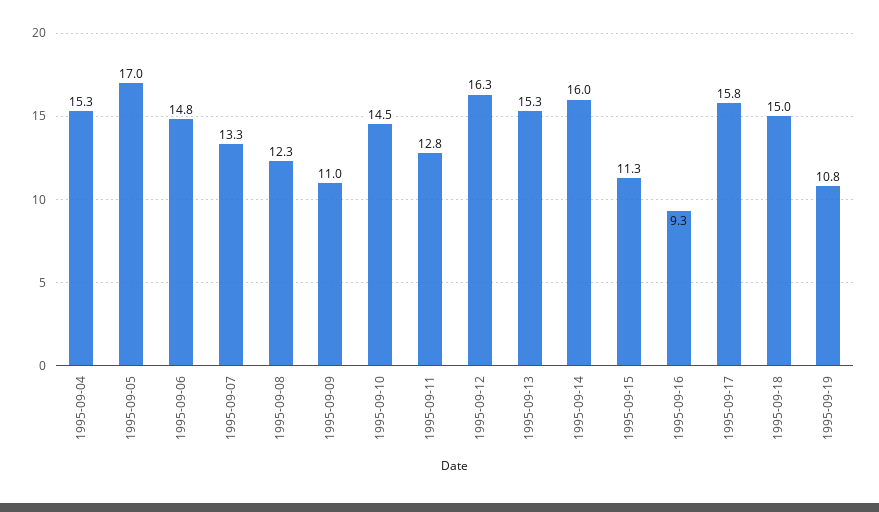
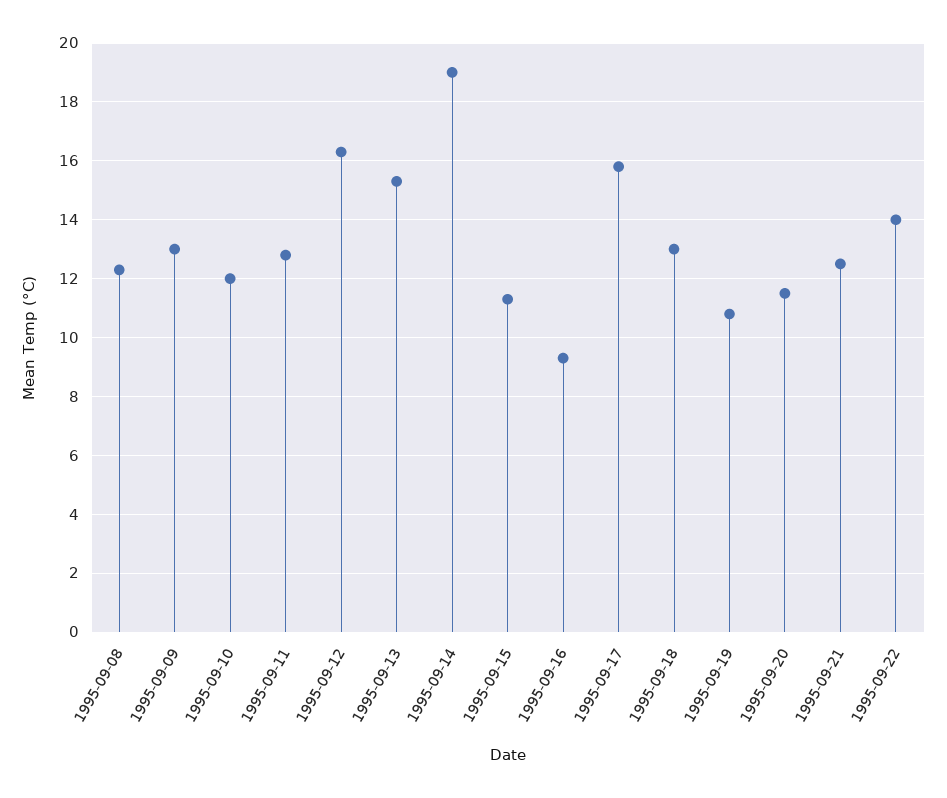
1995-09-04: 15.3 -> none
1995-09-05: 17 -> none
1995-09-06: 14.8 -> none
1995-09-07: 13.3 -> none
1995-09-09: 11 -> 13
1995-09-10: 14.5 -> 12
1995-09-14: 16 -> 19
1995-09-18: 15 -> 13
1995-09-20: none -> 11.5
1995-09-21: none -> 12.5
1995-09-22: none -> 14

